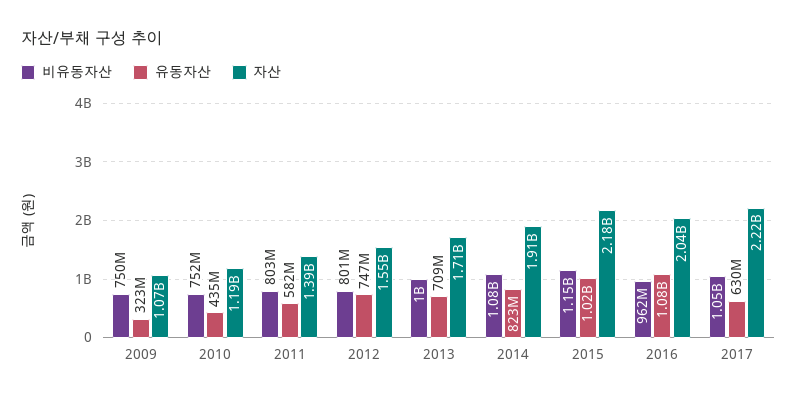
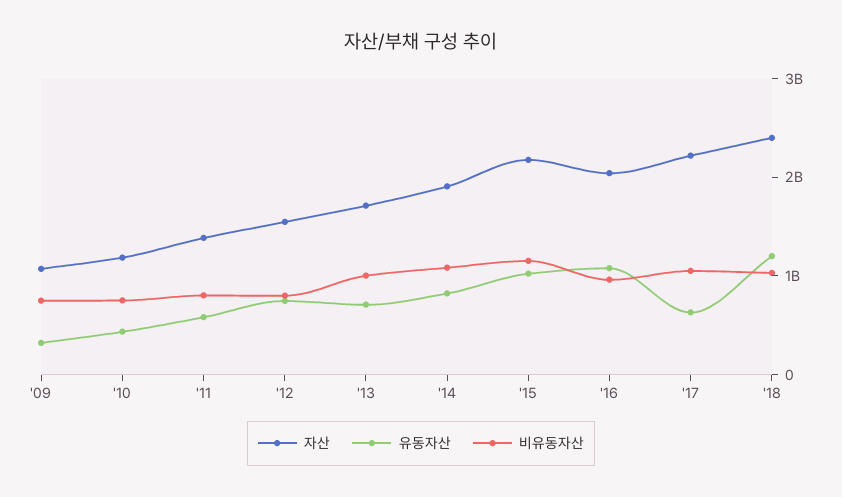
자산, '18: none -> 2400000000
유동자산, '18: none -> 1200000000
비유동자산, '18: none -> 1000000000

